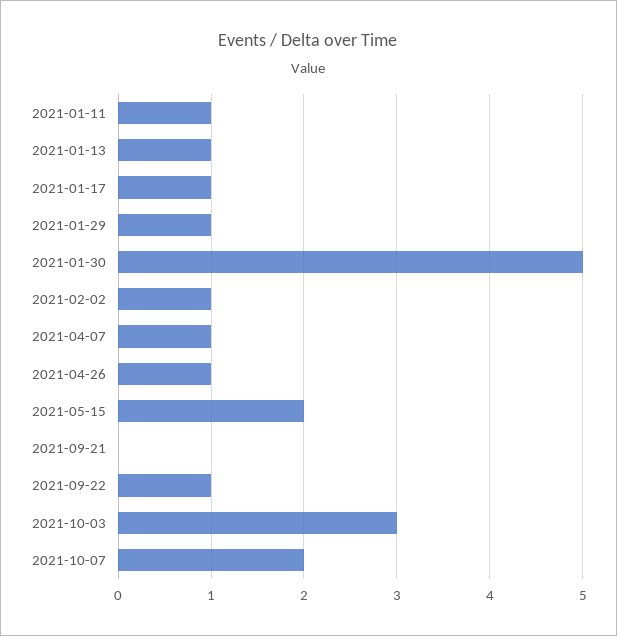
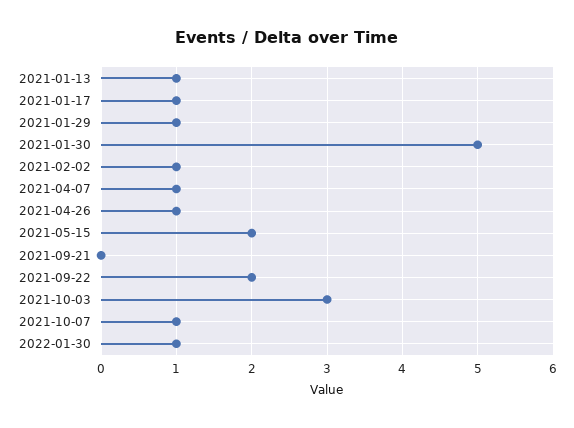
2021-01-11: 1 -> none
2021-09-22: 1 -> 2
2021-10-07: 2 -> 1
2022-01-30: none -> 1

